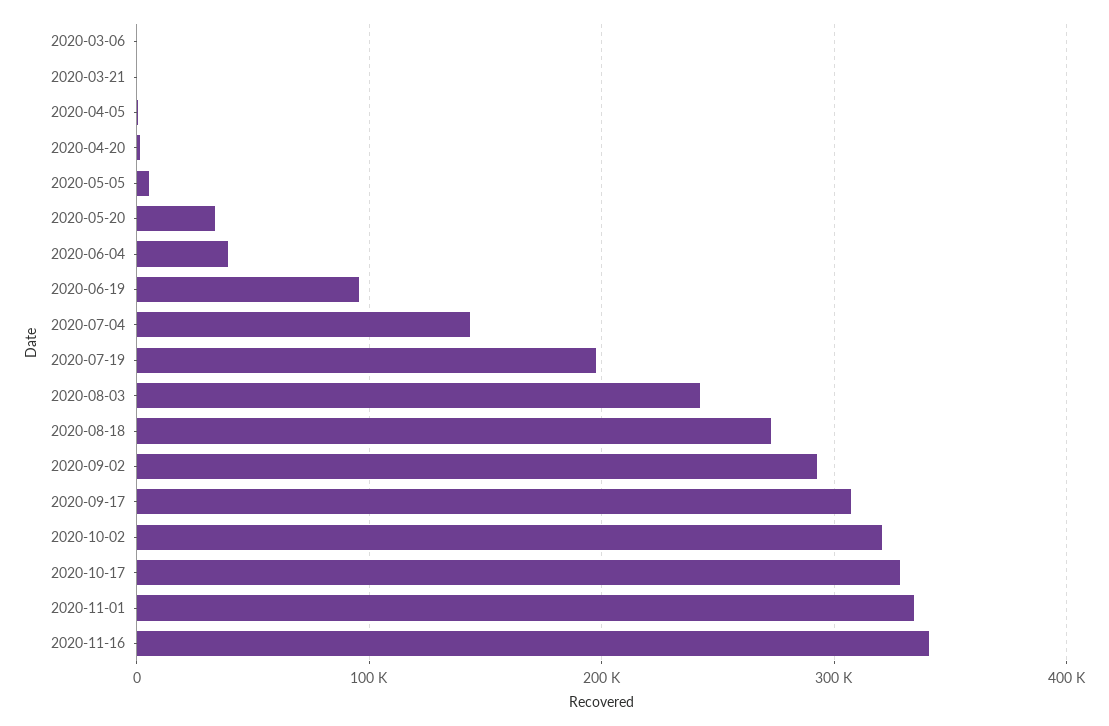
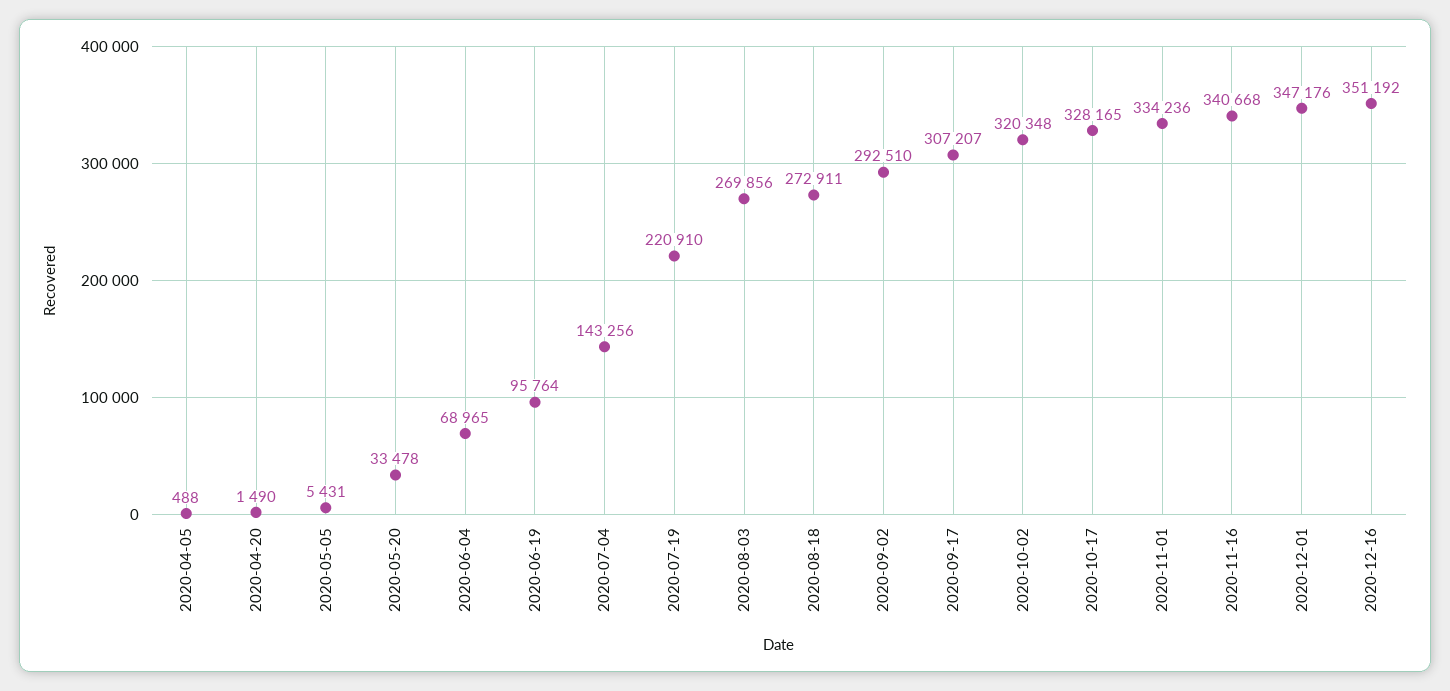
2020-03-06: 0 -> none
2020-03-21: 0 -> none
2020-06-04: 40000 -> 68965
2020-07-19: 200000 -> 220910
2020-08-03: 240000 -> 269856
2020-12-01: none -> 347176
2020-12-16: none -> 351192

